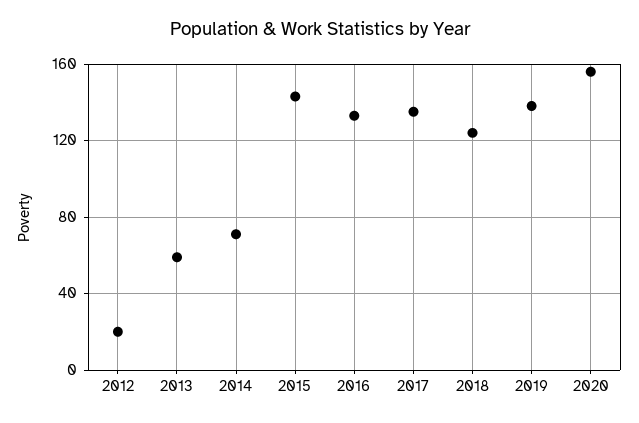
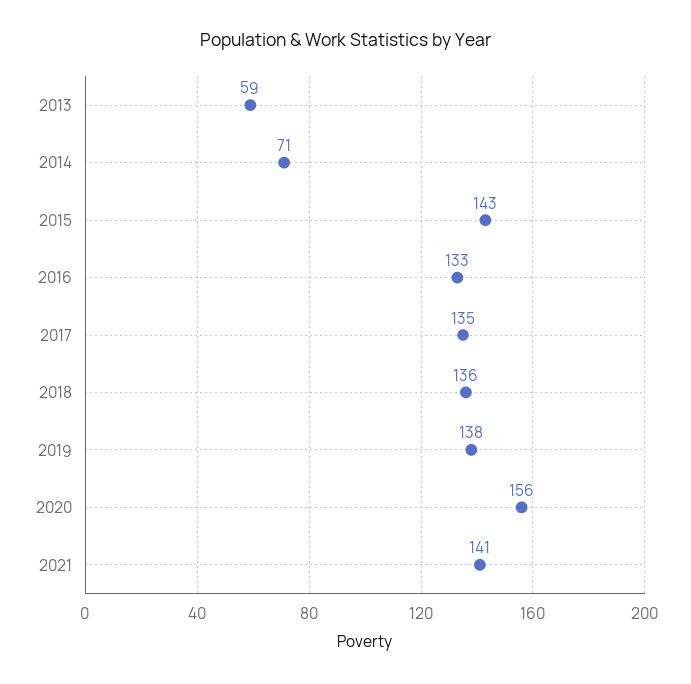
2012: 20 -> none
2018: 125 -> 136
2021: none -> 141

